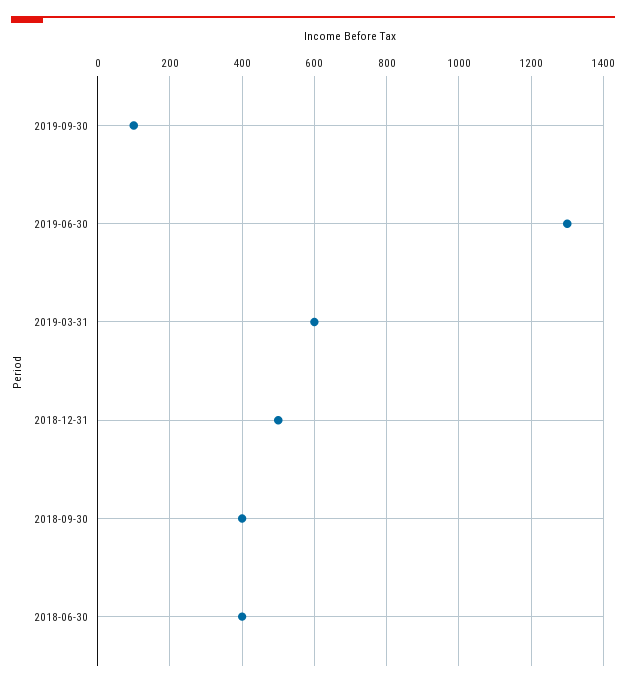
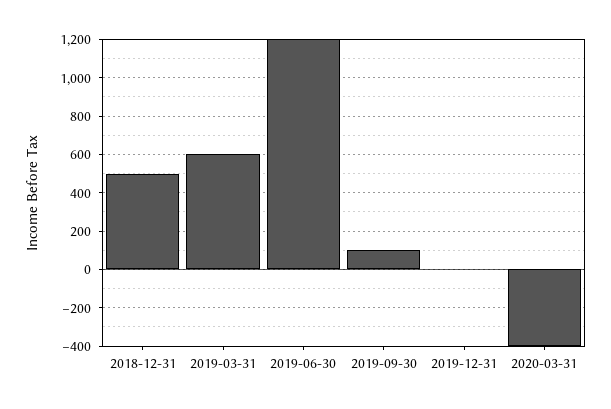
2019-06-30: 1300 -> 1200
2018-09-30: 400 -> none
2018-06-30: 400 -> none
2019-12-31: none -> 0
2020-03-31: none -> -400

